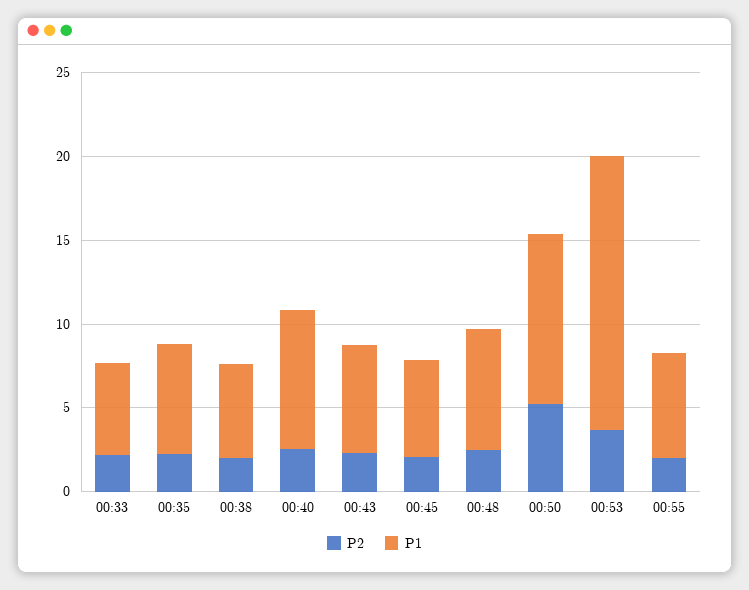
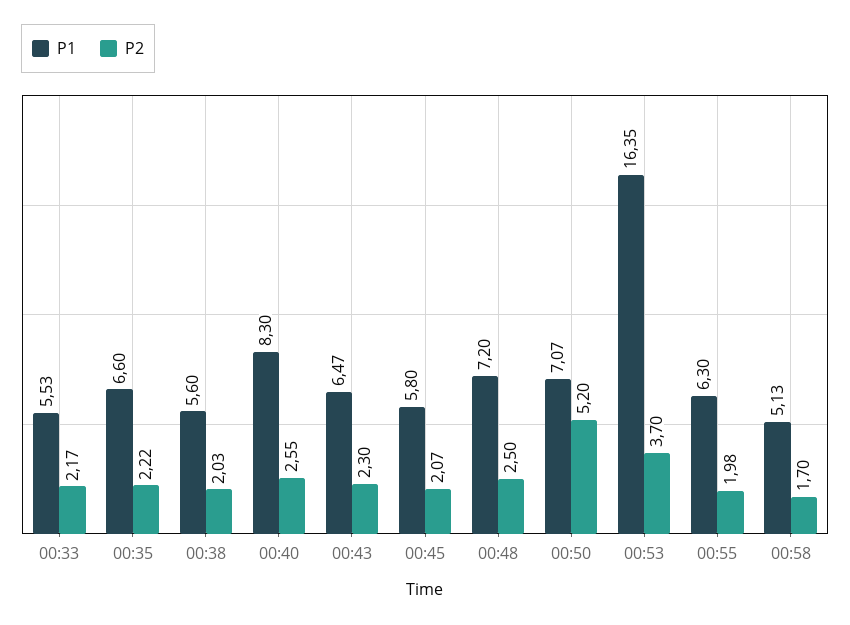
P1, 00:50: 10 -> 7.07
P1, 00:58: none -> 5.13
P2, 00:58: none -> 1.7

